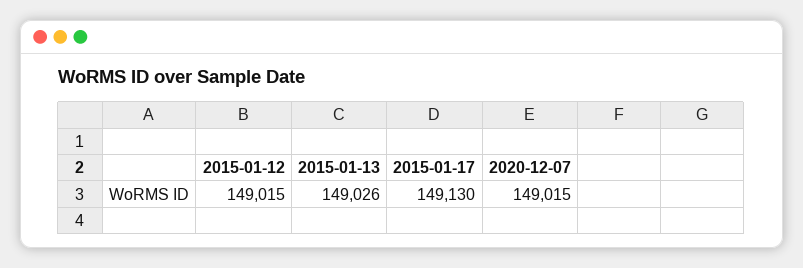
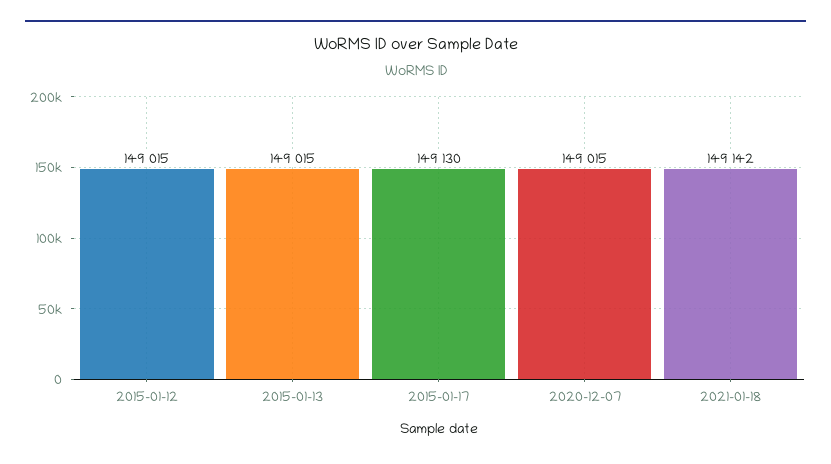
2015-01-13: 149026 -> 149015
2021-01-18: none -> 149142

